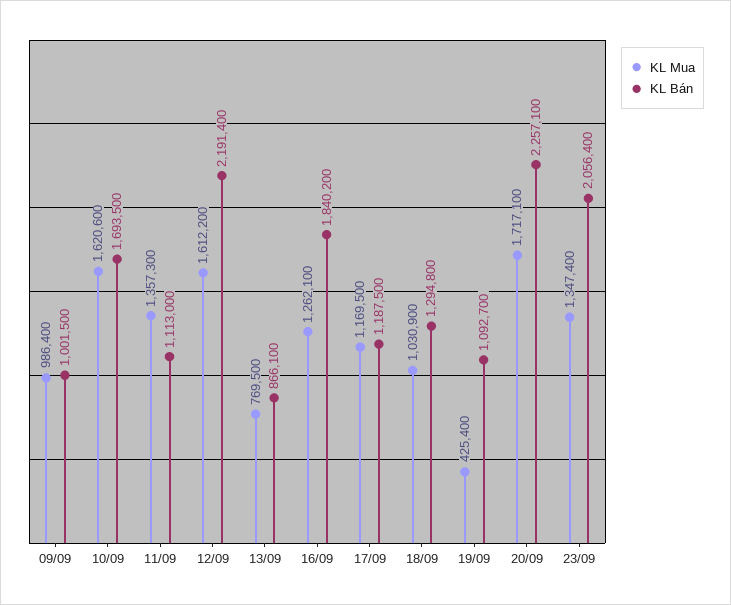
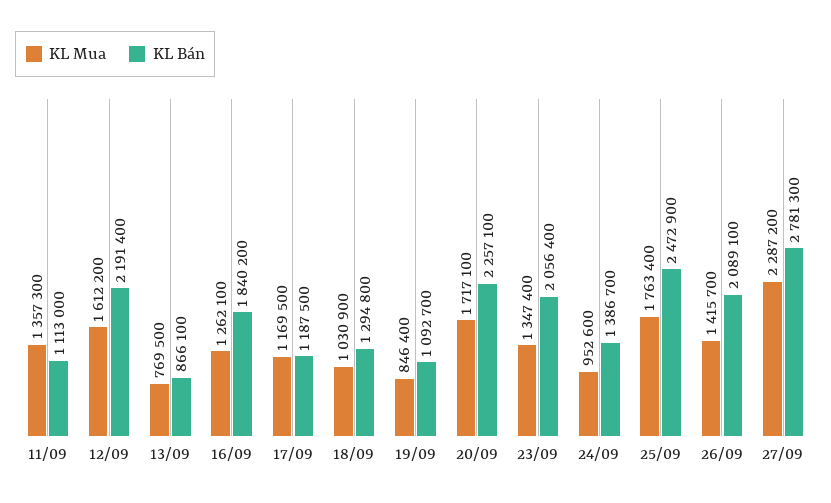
KL Mua, 09/09: 986400 -> none
KL Bán, 09/09: 1001500 -> none
KL Mua, 10/09: 1620600 -> none
KL Bán, 10/09: 1693500 -> none
KL Mua, 19/09: 425400 -> 846400
KL Mua, 24/09: none -> 952600
KL Bán, 24/09: none -> 1386700
KL Mua, 25/09: none -> 1763400
KL Bán, 25/09: none -> 2472900
KL Mua, 26/09: none -> 1415700
KL Bán, 26/09: none -> 2089100
KL Mua, 27/09: none -> 2287200
KL Bán, 27/09: none -> 2781300

